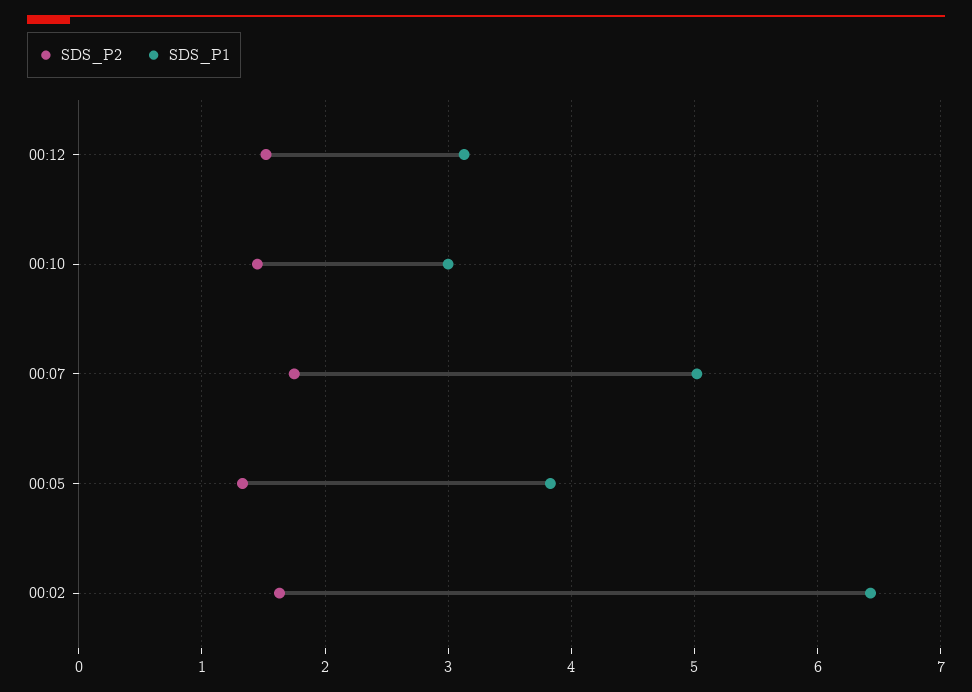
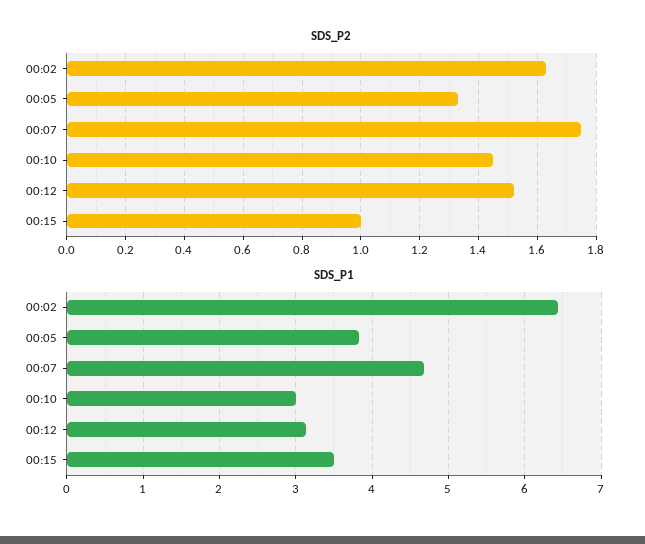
SDS_P1, 00:07: 5 -> 4.7
SDS_P2, 00:15: none -> 1
SDS_P1, 00:15: none -> 3.5

